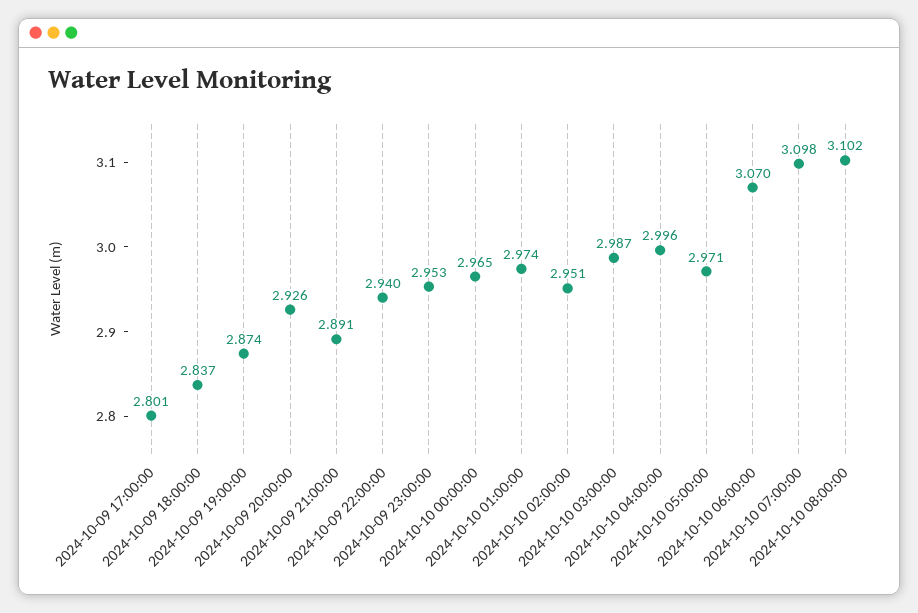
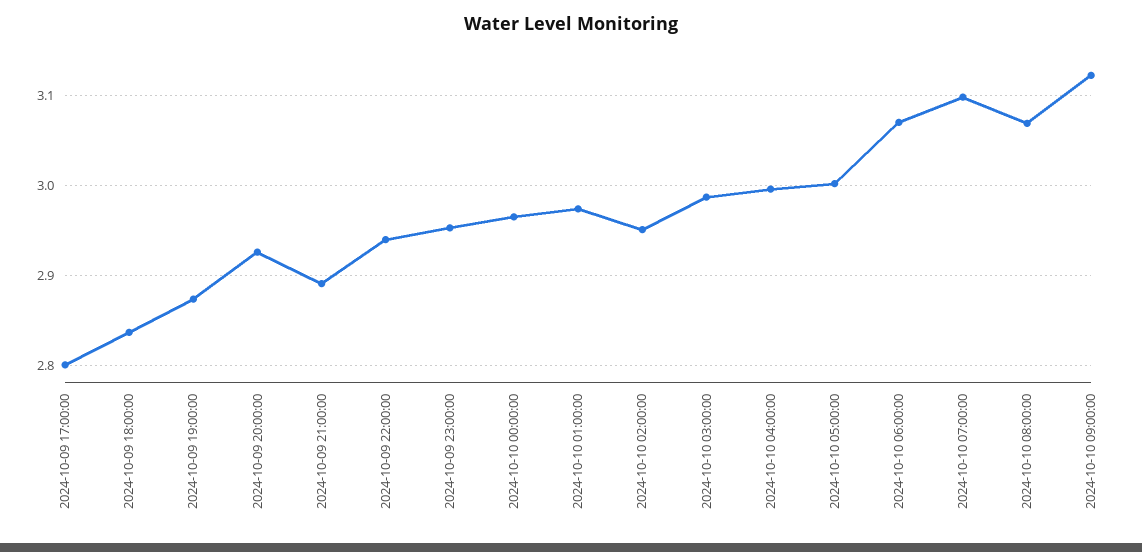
2024-10-10 05:00:00: 2.971 -> 3
2024-10-10 08:00:00: 3.102 -> 3.07
2024-10-10 09:00:00: none -> 3.12

